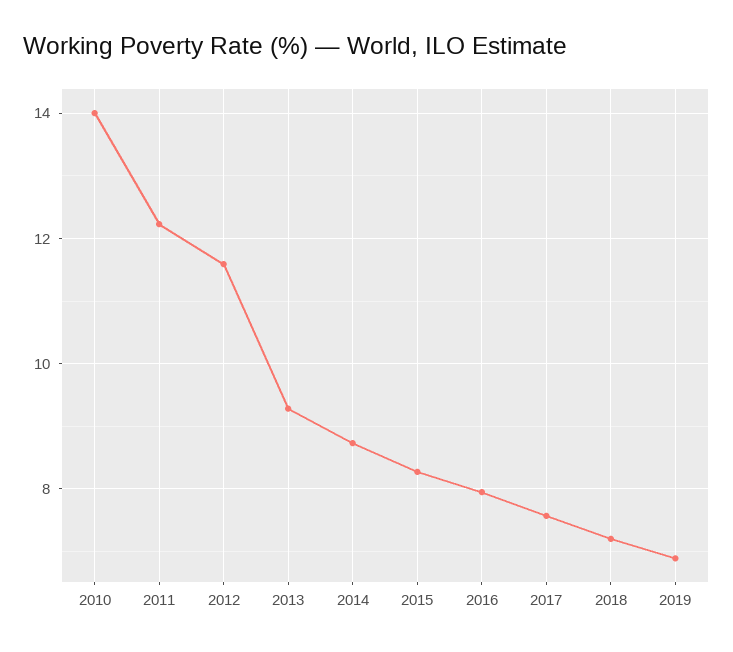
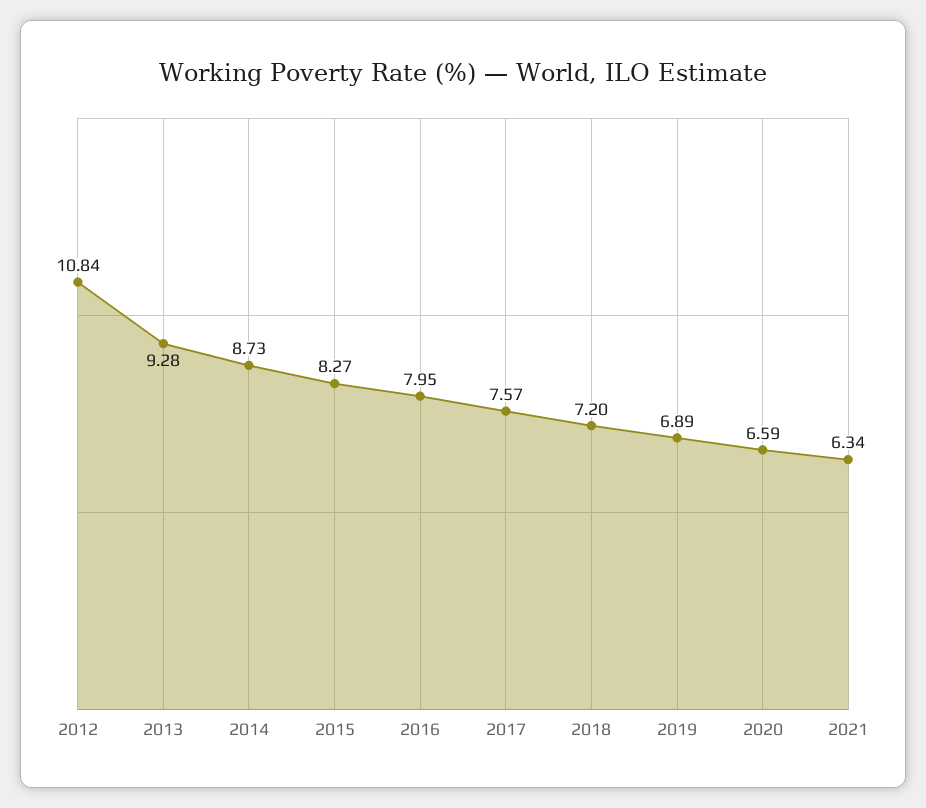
2010: 14 -> none
2011: 12.2 -> none
2012: 11.6 -> 10.84
2020: none -> 6.59
2021: none -> 6.34

